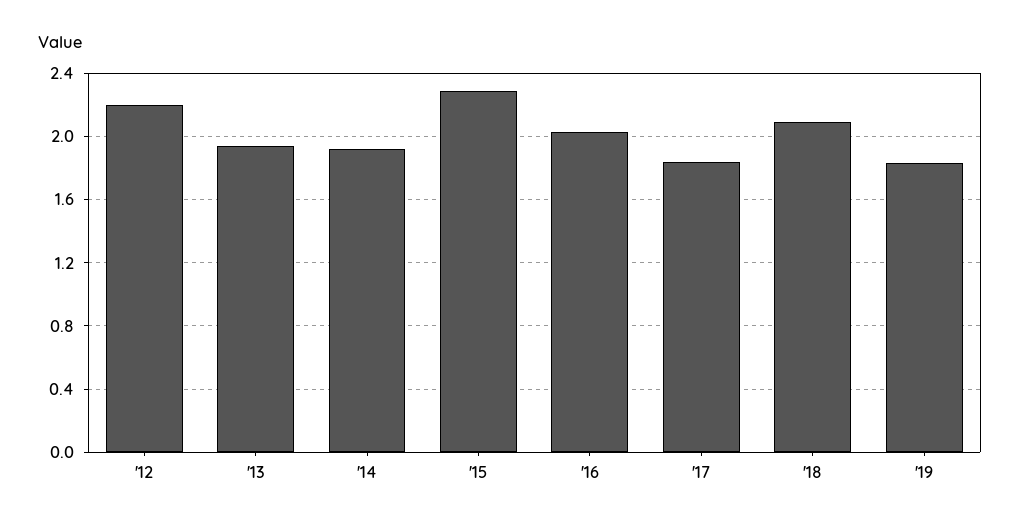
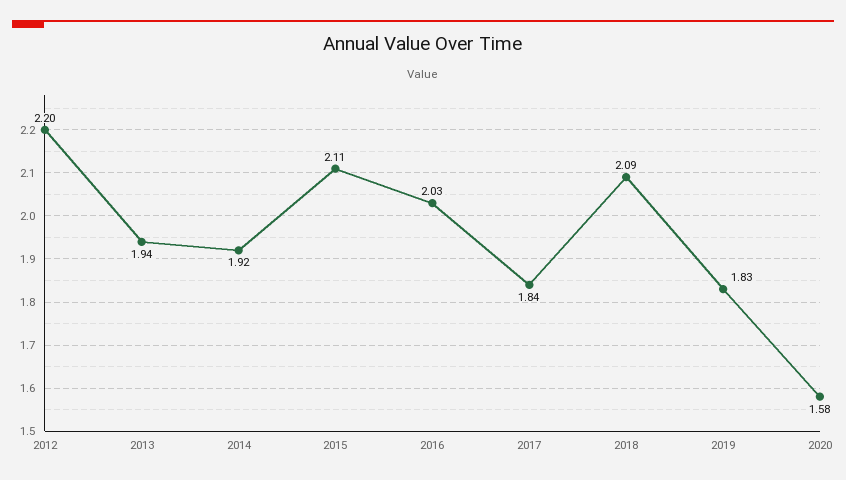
'15: 2.3 -> 2.11
2020: none -> 1.58

